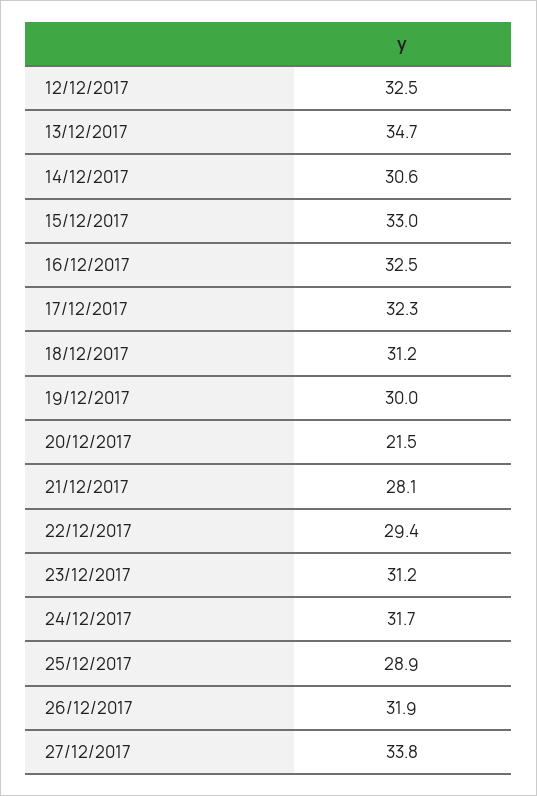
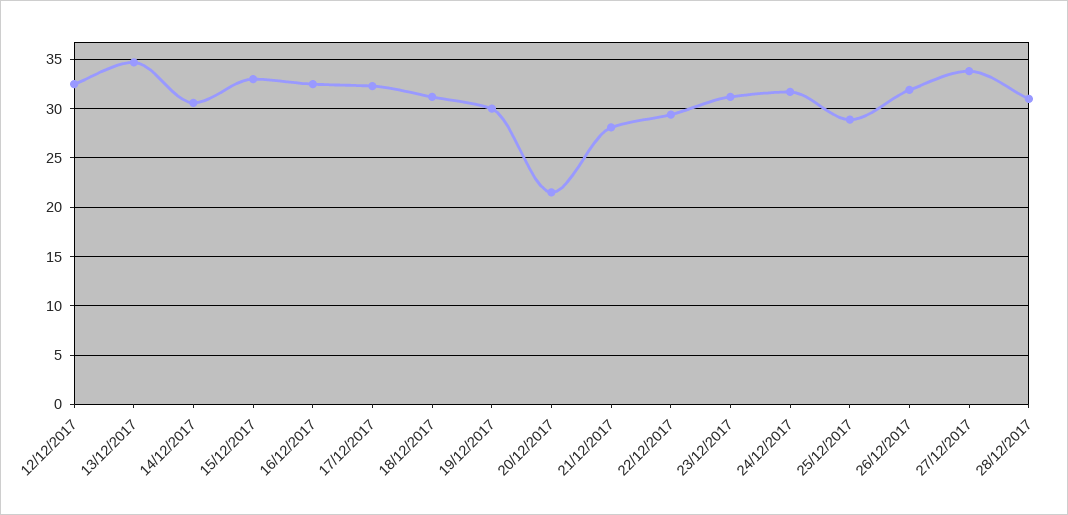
28/12/2017: none -> 31

